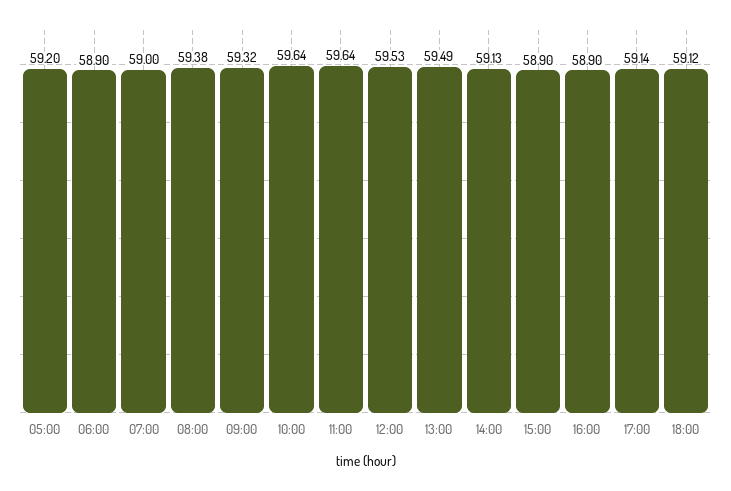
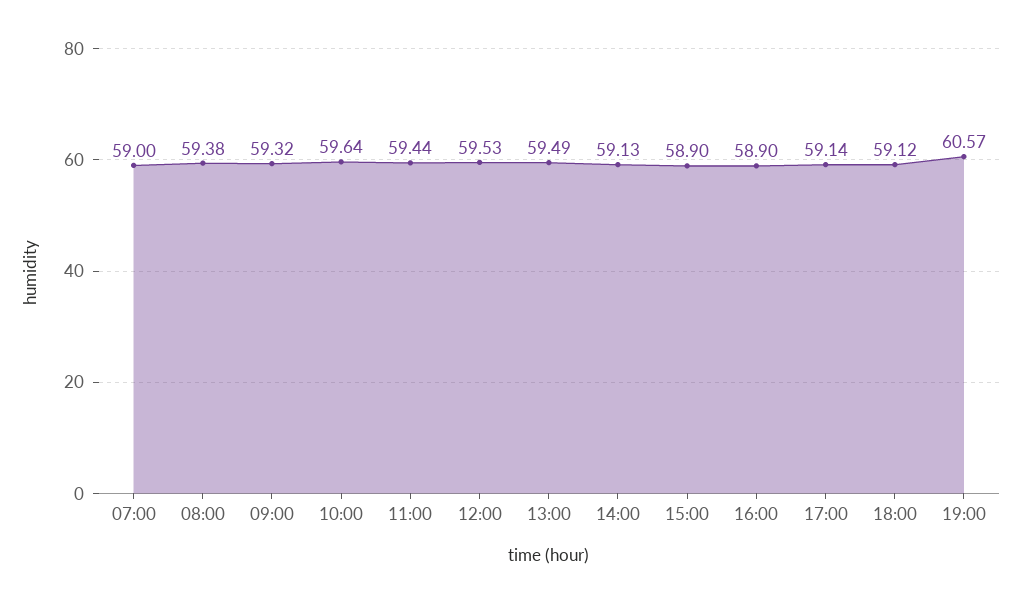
05:00: 59.2 -> none
06:00: 58.9 -> none
11:00: 59.64 -> 59.44
19:00: none -> 60.57

